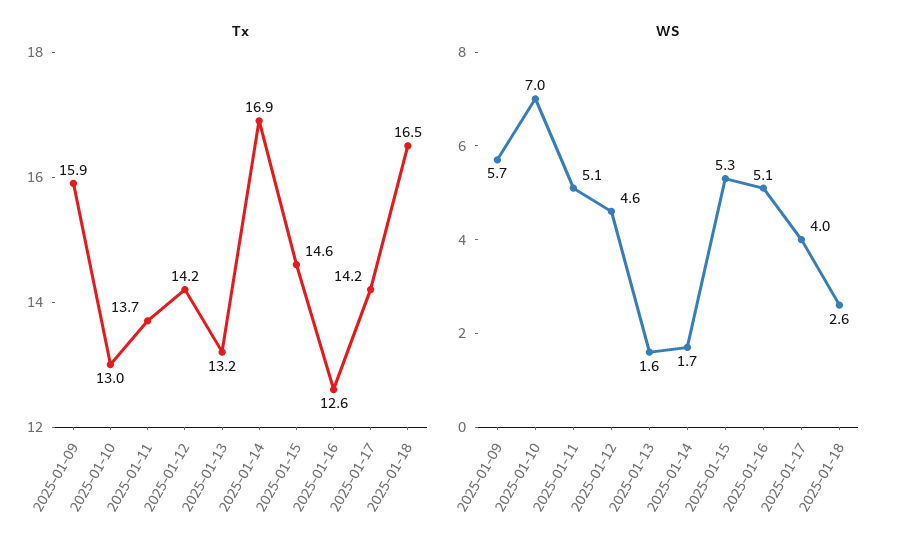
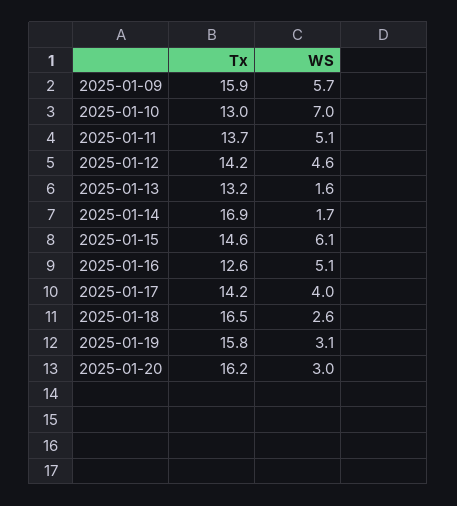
WS, 2025-01-15: 5.3 -> 6.1
Tx, 2025-01-19: none -> 15.8
WS, 2025-01-19: none -> 3.1
Tx, 2025-01-20: none -> 16.2
WS, 2025-01-20: none -> 3

